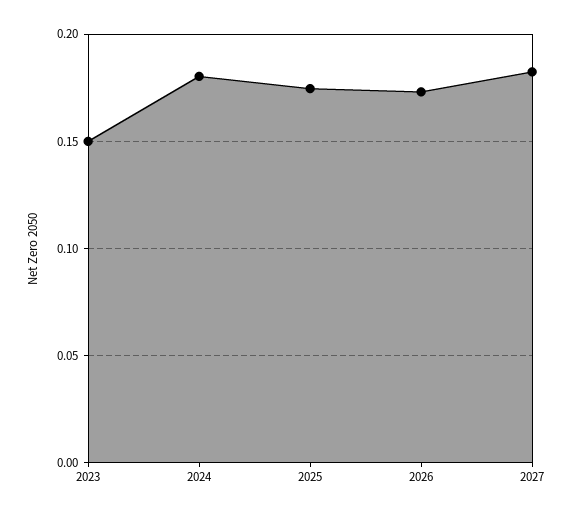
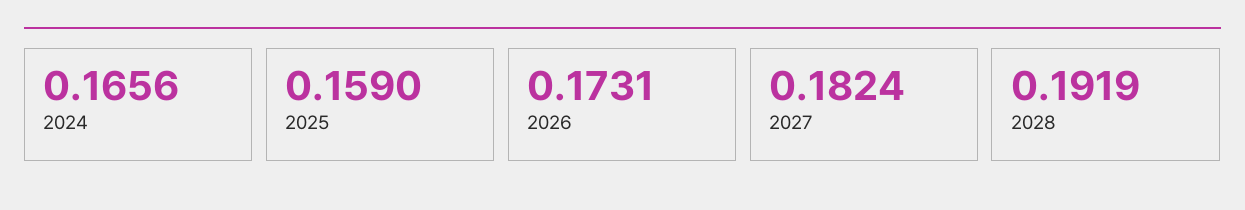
2023: 0.15 -> none
2024: 0.18 -> 0.1656
2025: 0.175 -> 0.159
2028: none -> 0.1919

